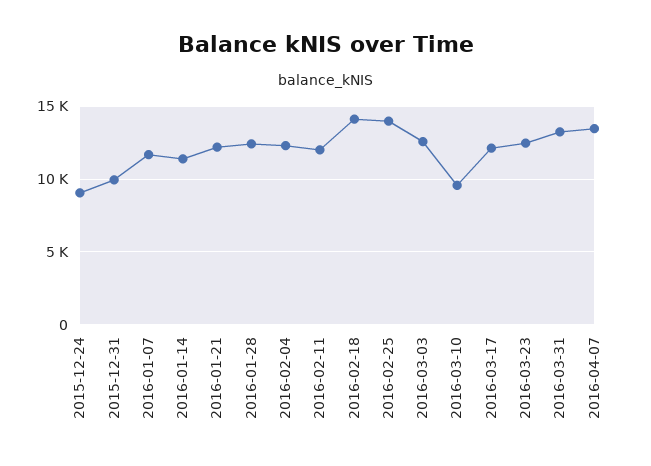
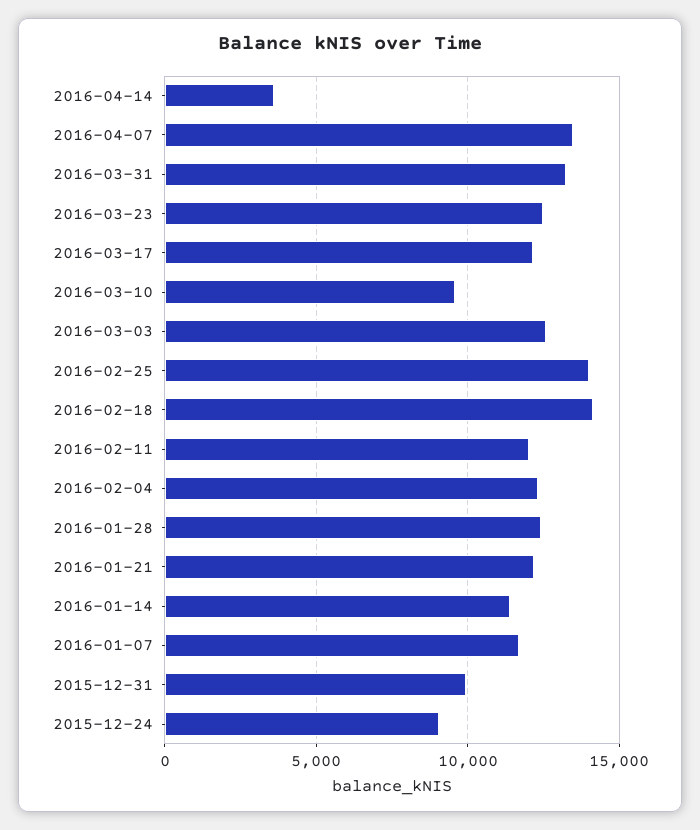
2016-04-14: none -> 3500

